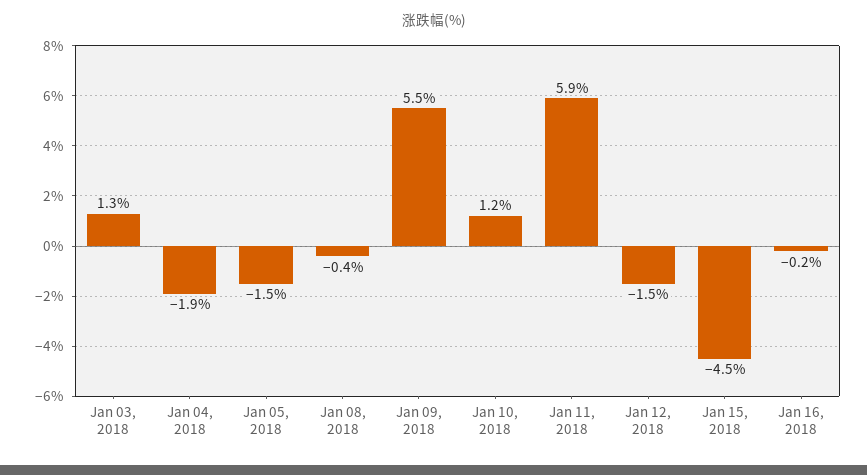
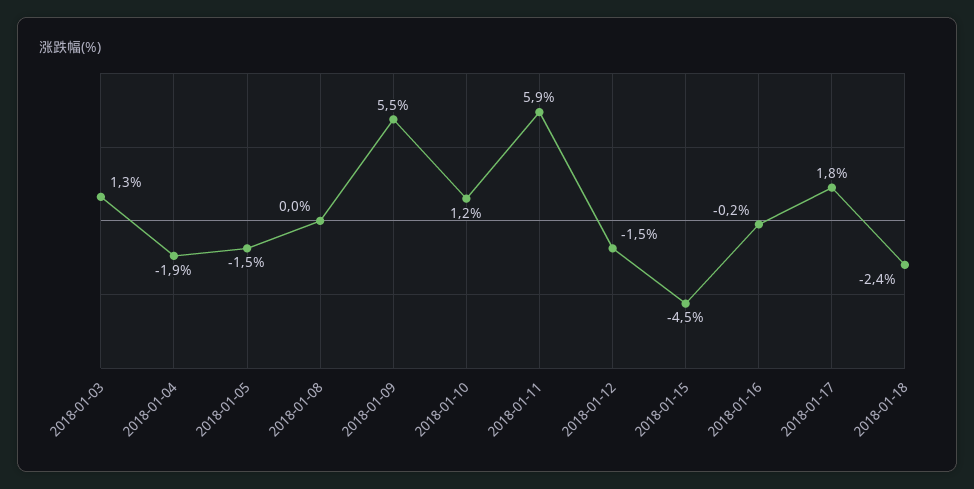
Jan 08, 2018: -0.4 -> 0
2018-01-17: none -> 1.8
2018-01-18: none -> -2.4

